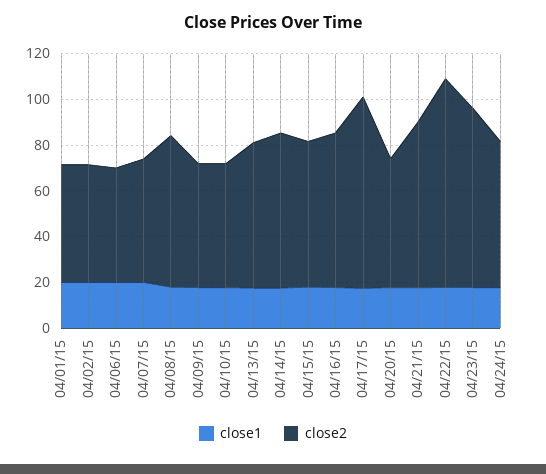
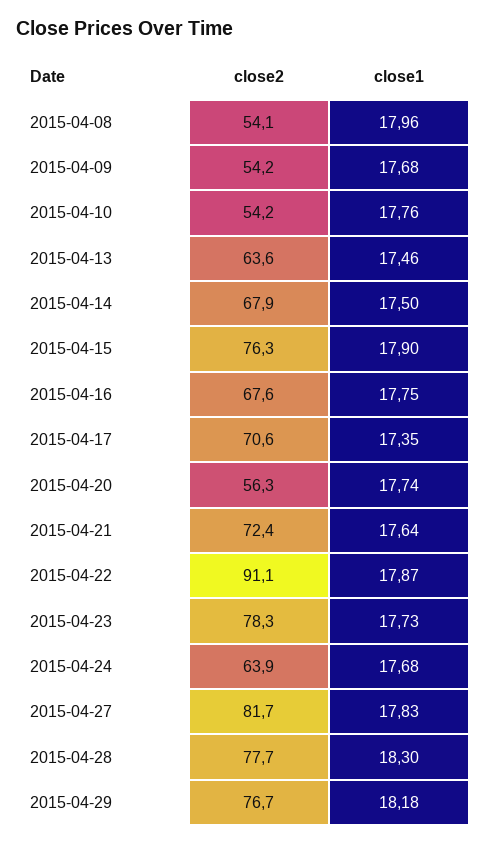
close1, 04/01/15: 20 -> none
close2, 04/01/15: 50 -> none
close1, 04/02/15: 20 -> none
close2, 04/02/15: 50 -> none
close1, 04/06/15: 20 -> none
close2, 04/06/15: 50 -> none
close1, 04/07/15: 20 -> none
close2, 04/07/15: 55 -> none
close2, 04/08/15: 65 -> 54.1
close2, 04/15/15: 65 -> 76.3
close2, 04/17/15: 85 -> 70.6
close2, 2015-04-27: none -> 81.7
close1, 2015-04-27: none -> 17.83
close2, 2015-04-28: none -> 77.7
close1, 2015-04-28: none -> 18.3
close2, 2015-04-29: none -> 76.7
close1, 2015-04-29: none -> 18.18

